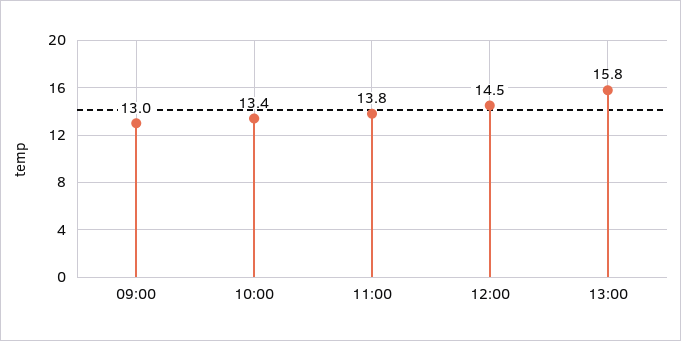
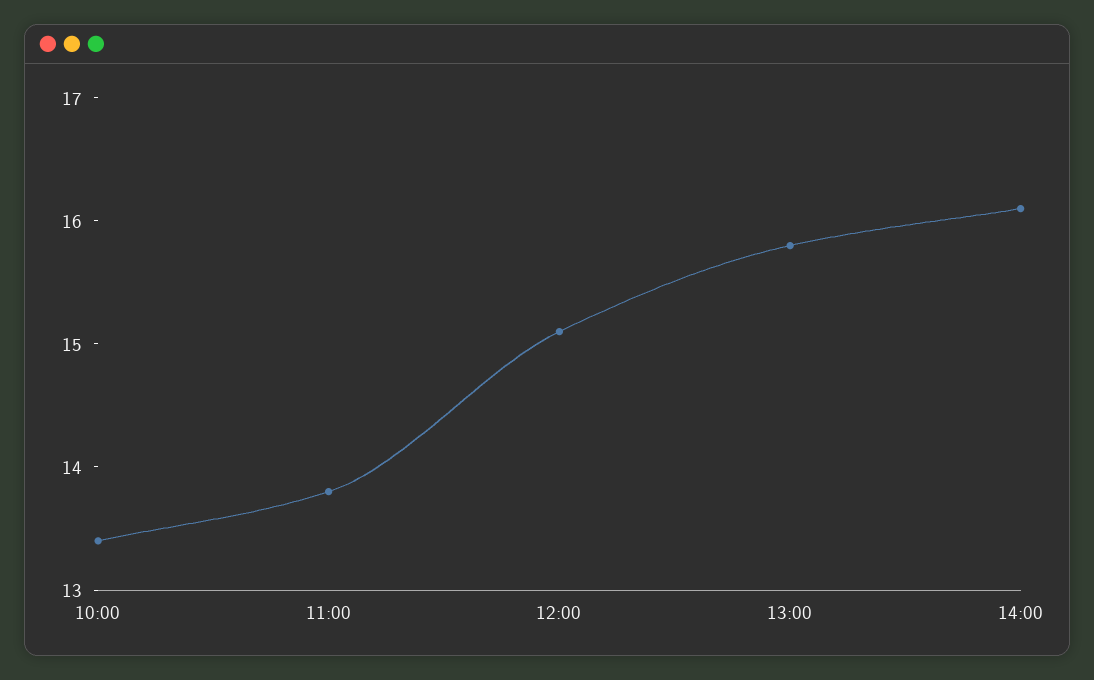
09:00: 13 -> none
12:00: 14.5 -> 15.1
14:00: none -> 16.1

